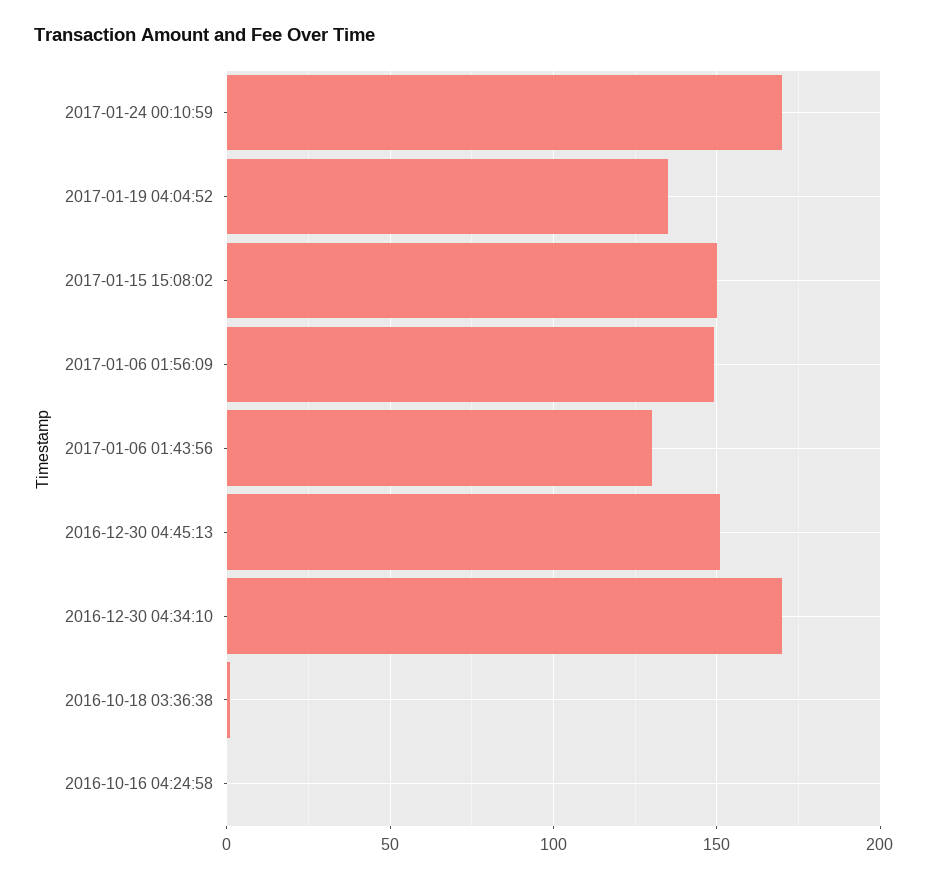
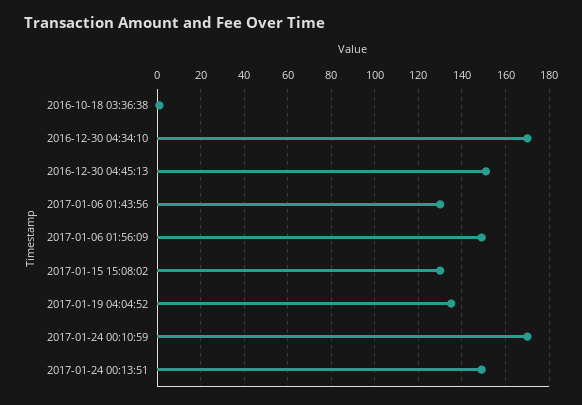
2017-01-15 15:08:02: 150 -> 130
2016-10-16 04:24:58: 0 -> none
2017-01-24 00:13:51: none -> 150

